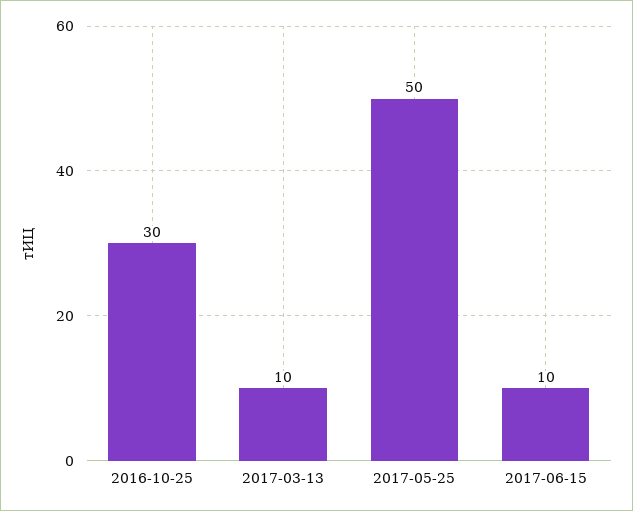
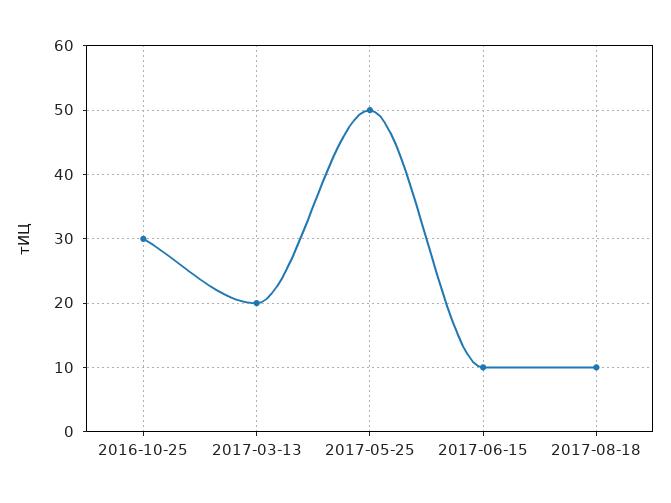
2017-03-13: 10 -> 20
2017-08-18: none -> 10

